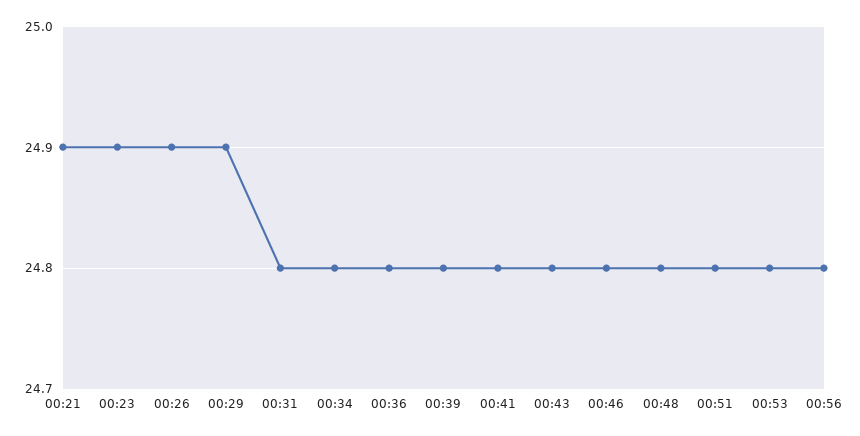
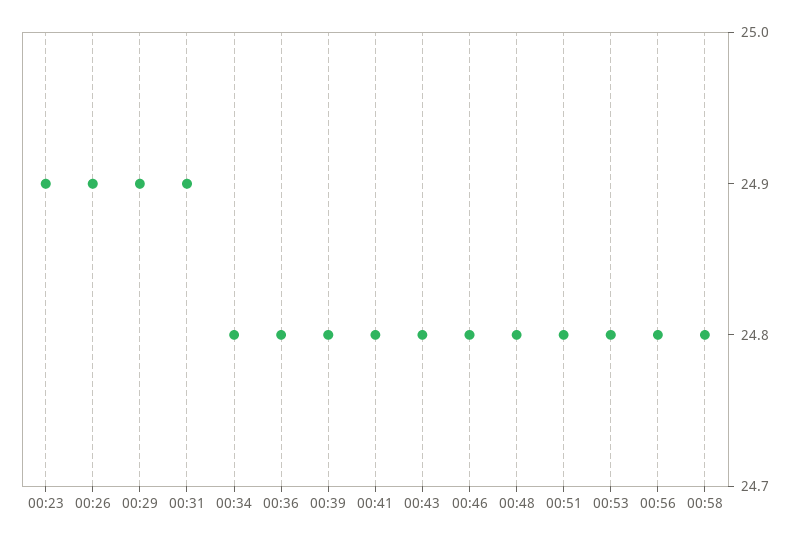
00:21: 24.9 -> none
00:31: 24.8 -> 24.9
00:58: none -> 24.8

